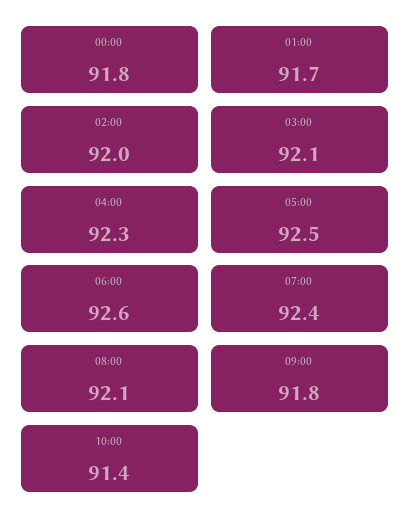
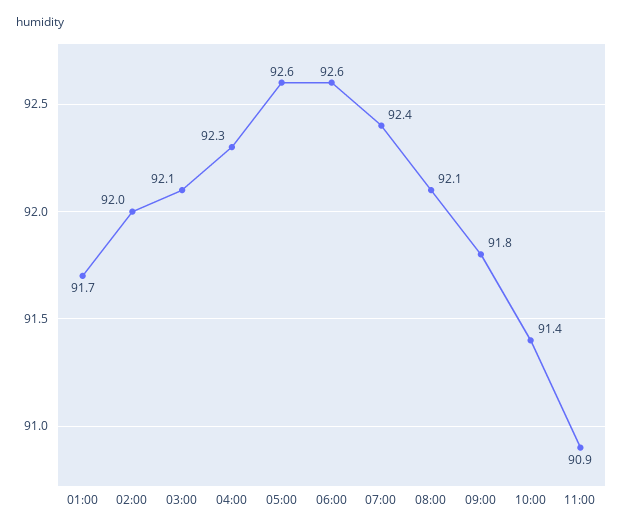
00:00: 91.8 -> none
05:00: 92.5 -> 92.6
11:00: none -> 90.9

